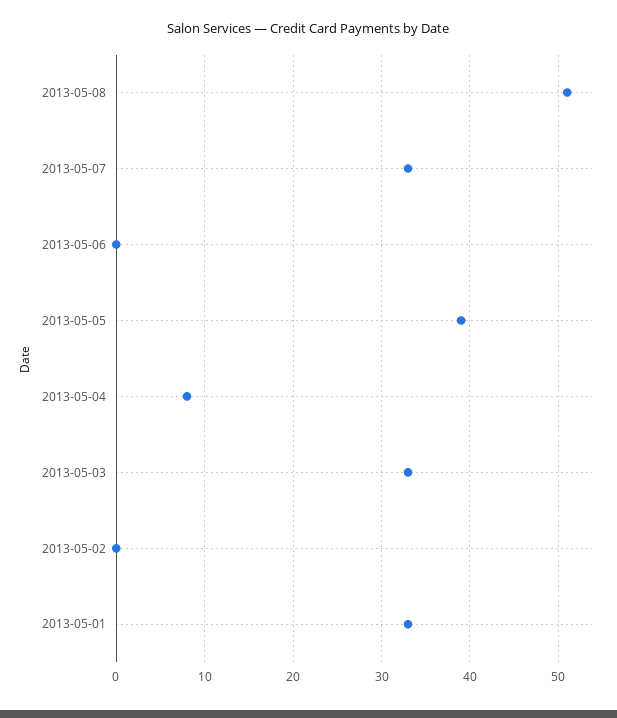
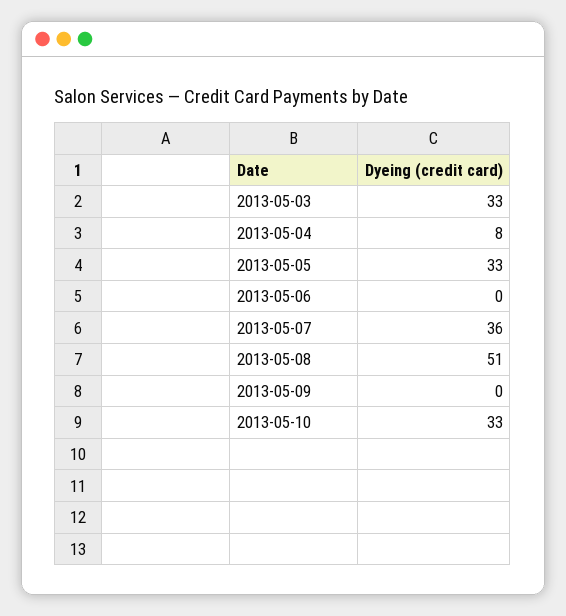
2013-05-07: 33 -> 36
2013-05-05: 39 -> 33
2013-05-02: 0 -> none
2013-05-01: 33 -> none
2013-05-09: none -> 0
2013-05-10: none -> 33

